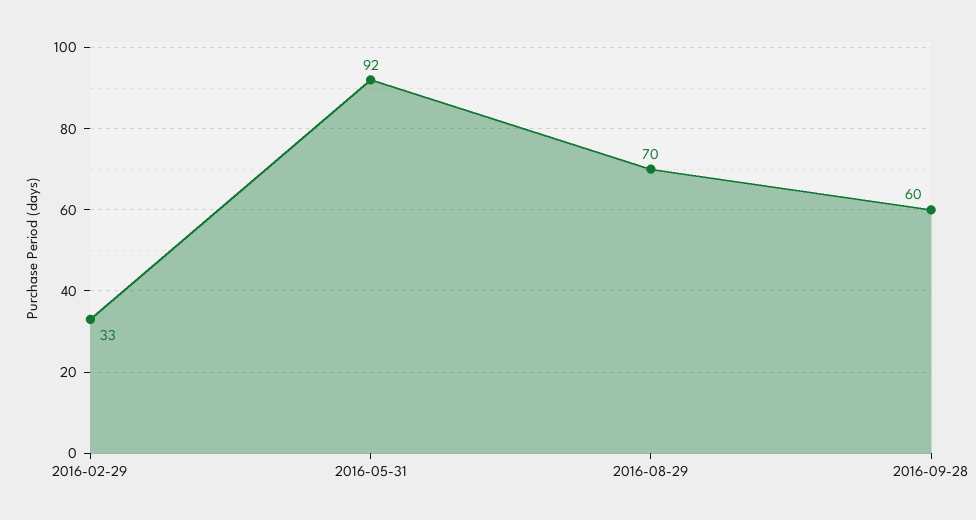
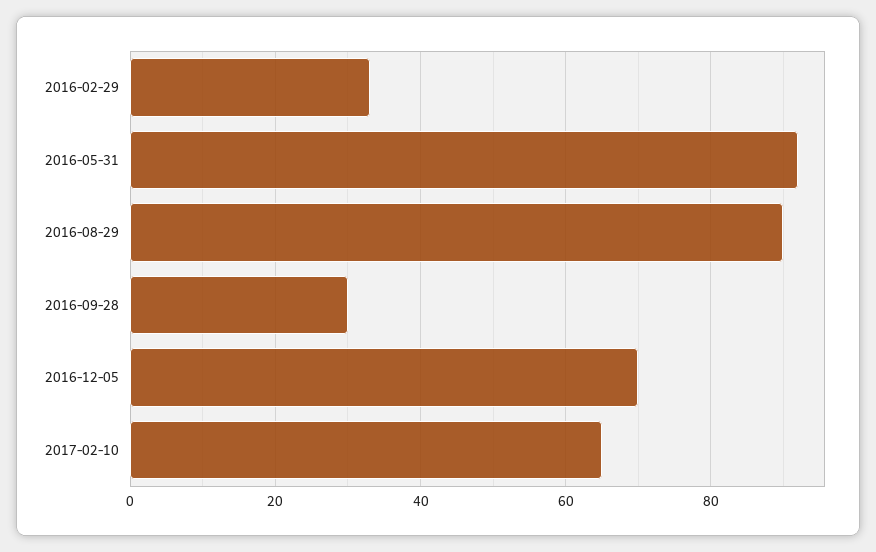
2016-08-29: 70 -> 90
2016-09-28: 60 -> 30
2016-12-05: none -> 70
2017-02-10: none -> 65

